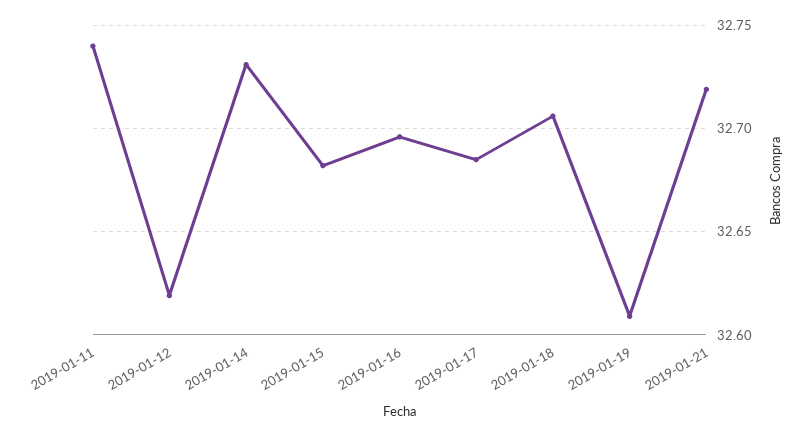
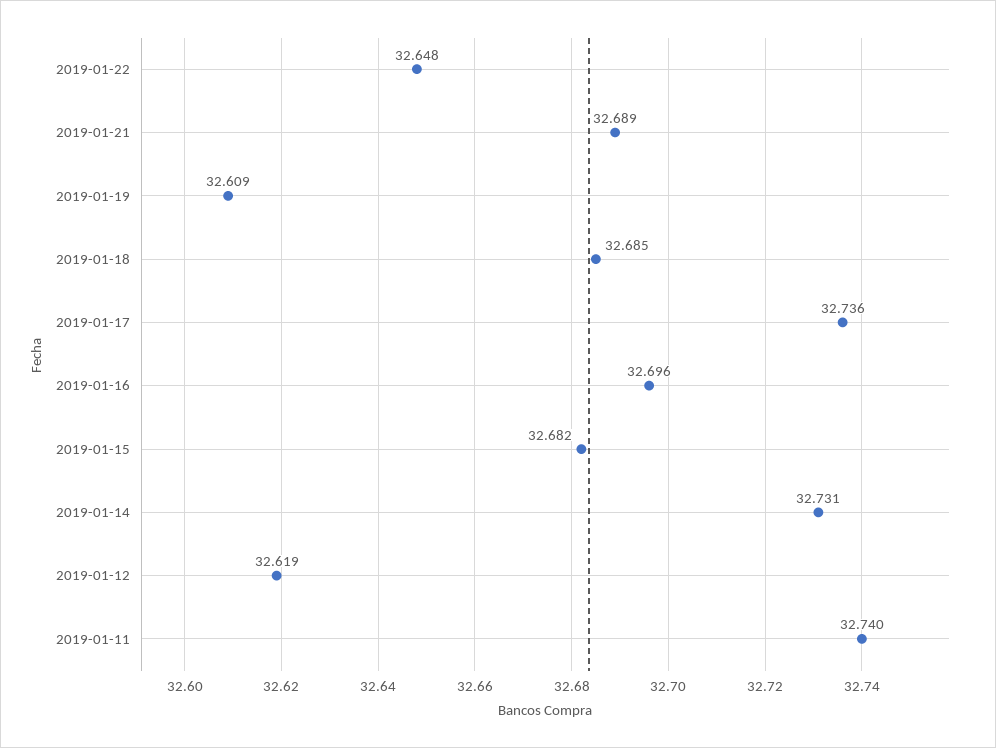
2019-01-17: 32.685 -> 32.736
2019-01-18: 32.705 -> 32.685
2019-01-21: 32.72 -> 32.689
2019-01-22: none -> 32.648

